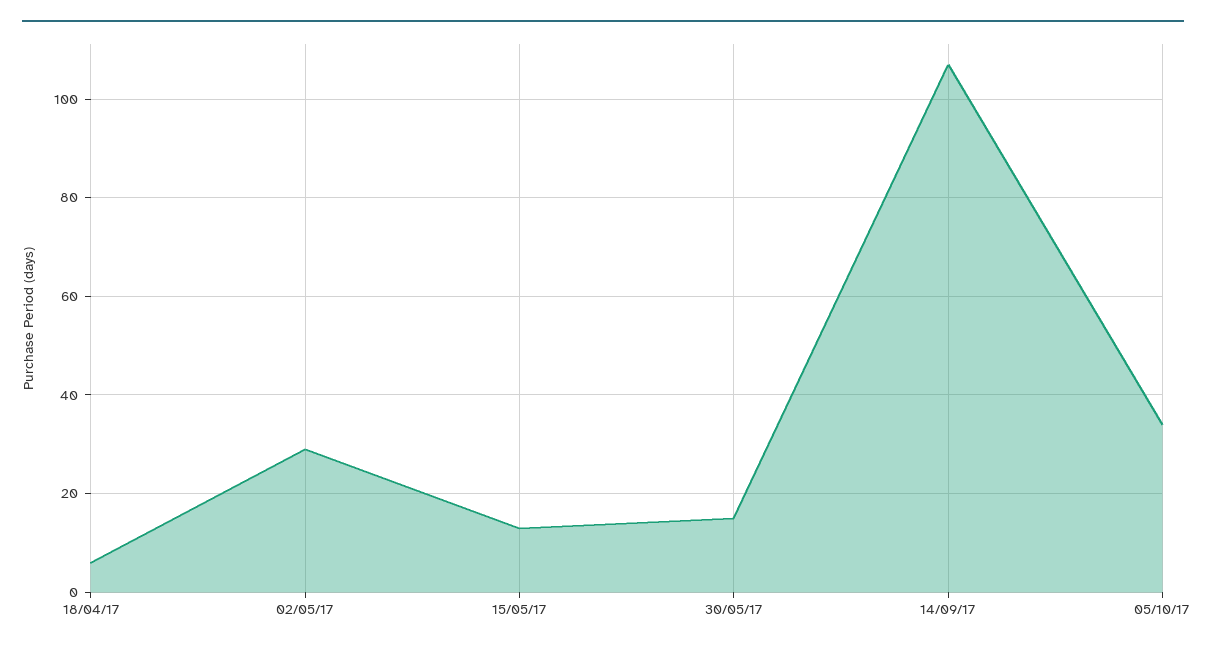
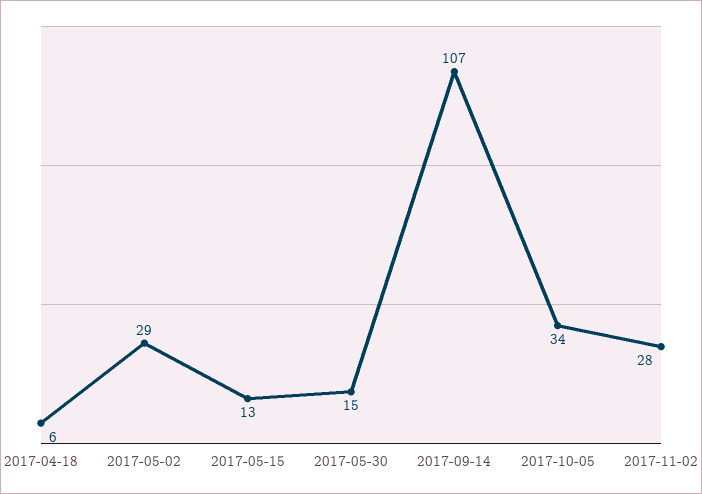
2017-11-02: none -> 28

